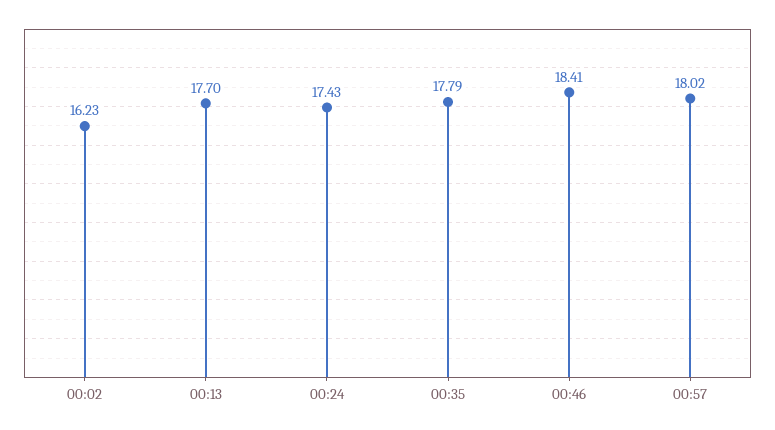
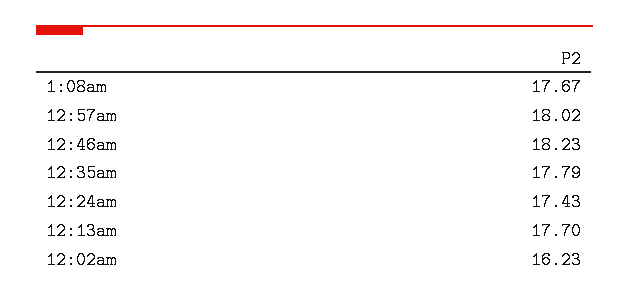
00:46: 18.41 -> 18.23
1:08am: none -> 17.67

